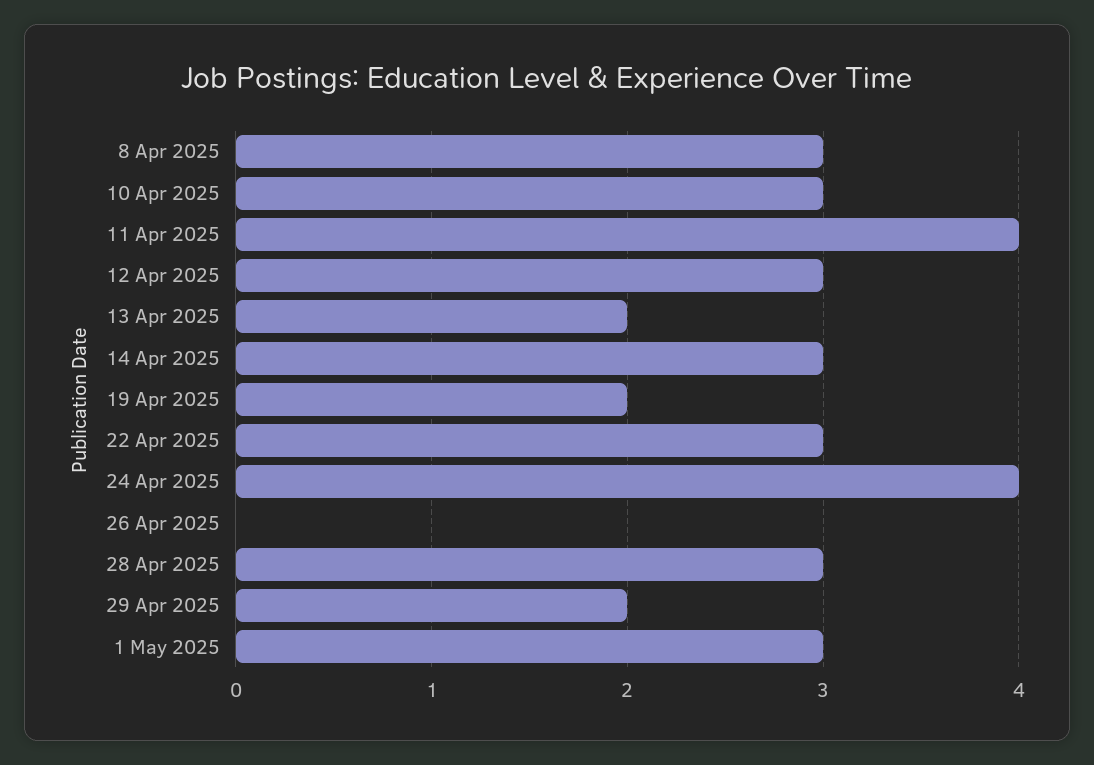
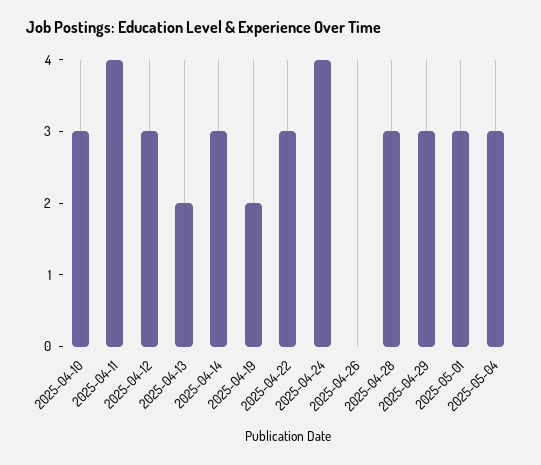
8 Apr 2025: 3 -> none
29 Apr 2025: 2 -> 3
2025-05-04: none -> 3

